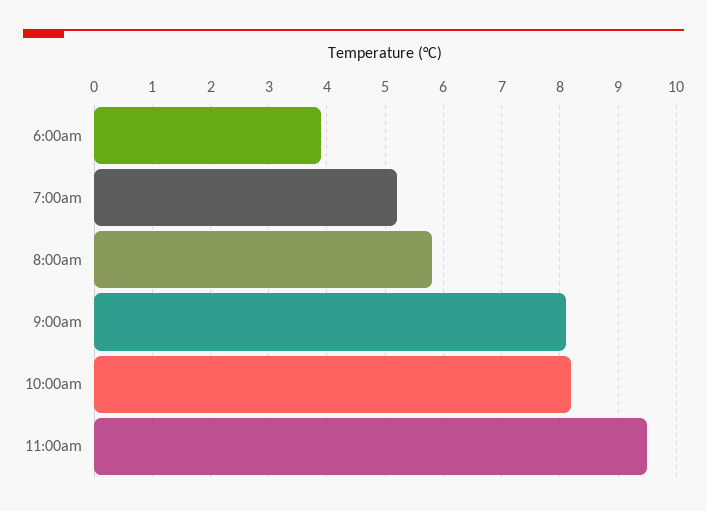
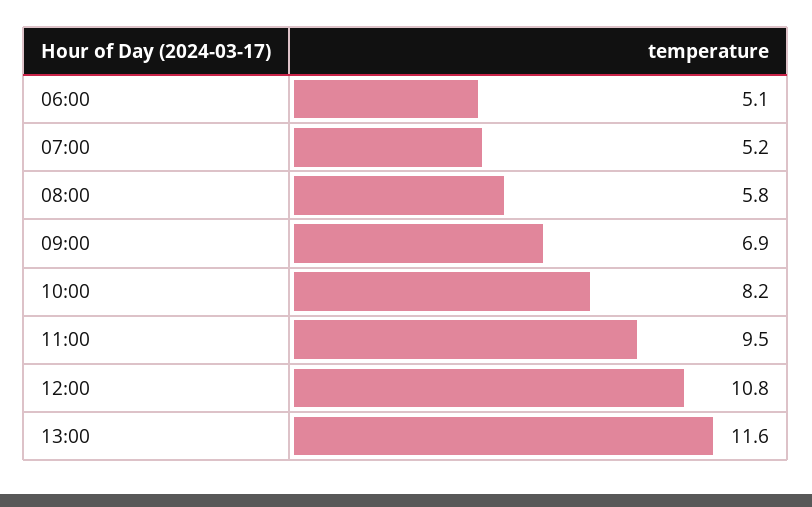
6:00am: 4 -> 5.1
9:00am: 8 -> 6.9
12:00: none -> 10.8
13:00: none -> 11.6

